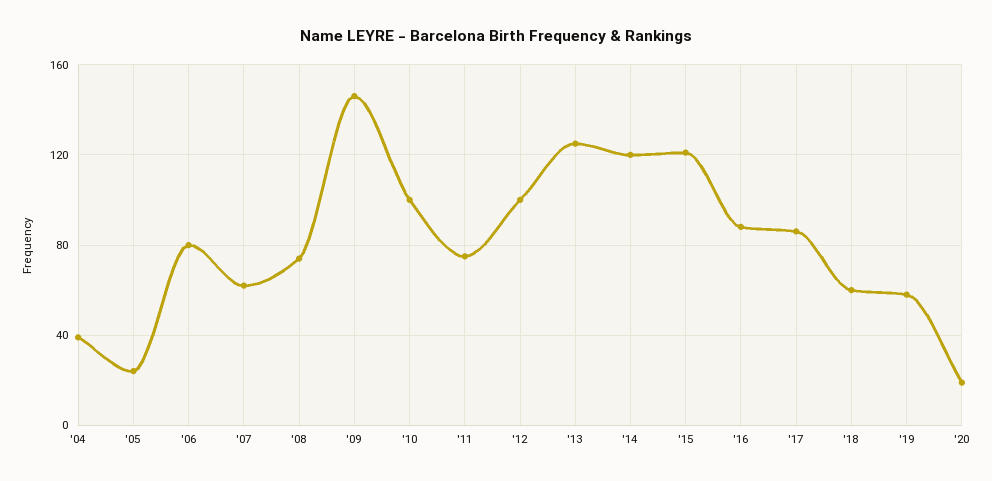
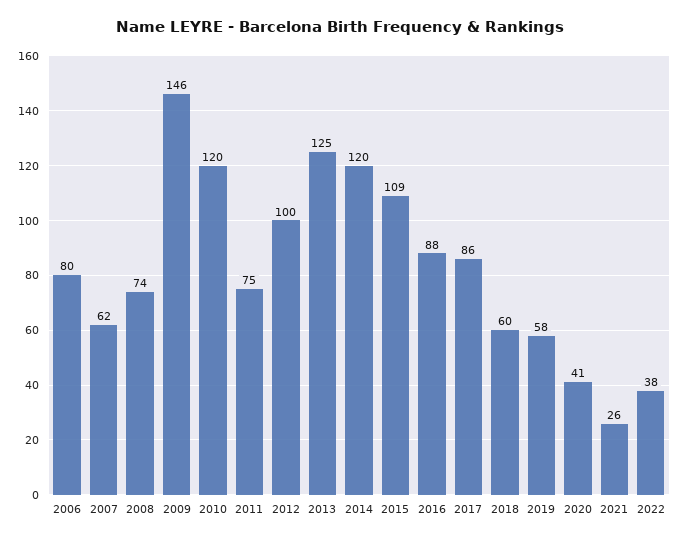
'04: 40 -> none
'05: 25 -> none
'10: 100 -> 120
'15: 120 -> 109
'20: 20 -> 41
2021: none -> 26
2022: none -> 38

